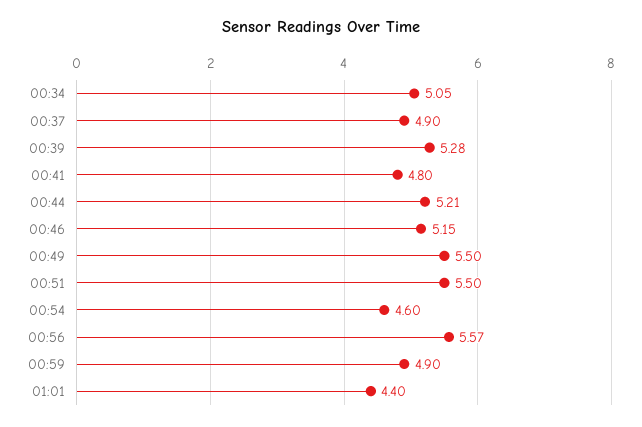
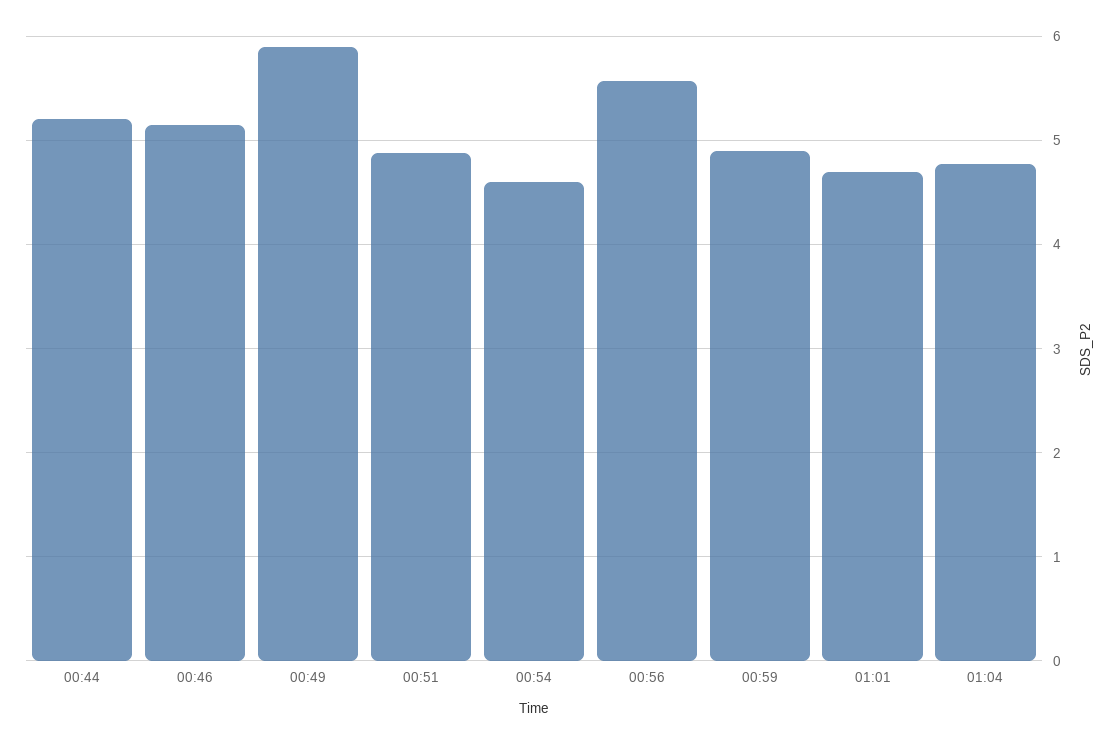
00:34: 5.05 -> none
00:37: 4.9 -> none
00:39: 5.28 -> none
00:41: 4.8 -> none
00:49: 5.5 -> 5.9
00:51: 5.5 -> 4.9
01:01: 4.4 -> 4.7
01:04: none -> 4.8

